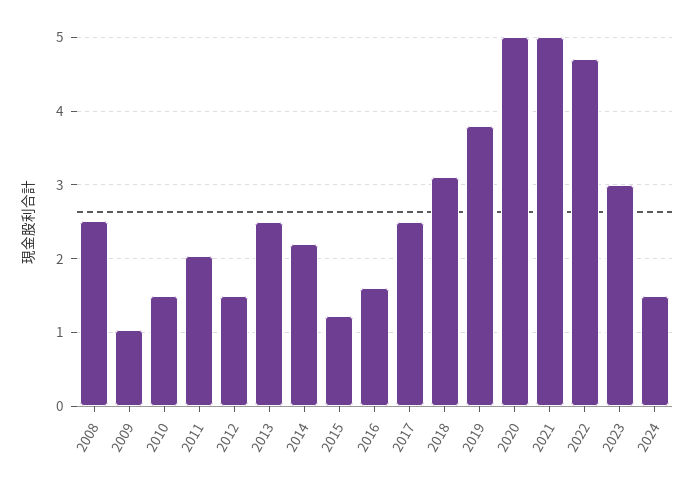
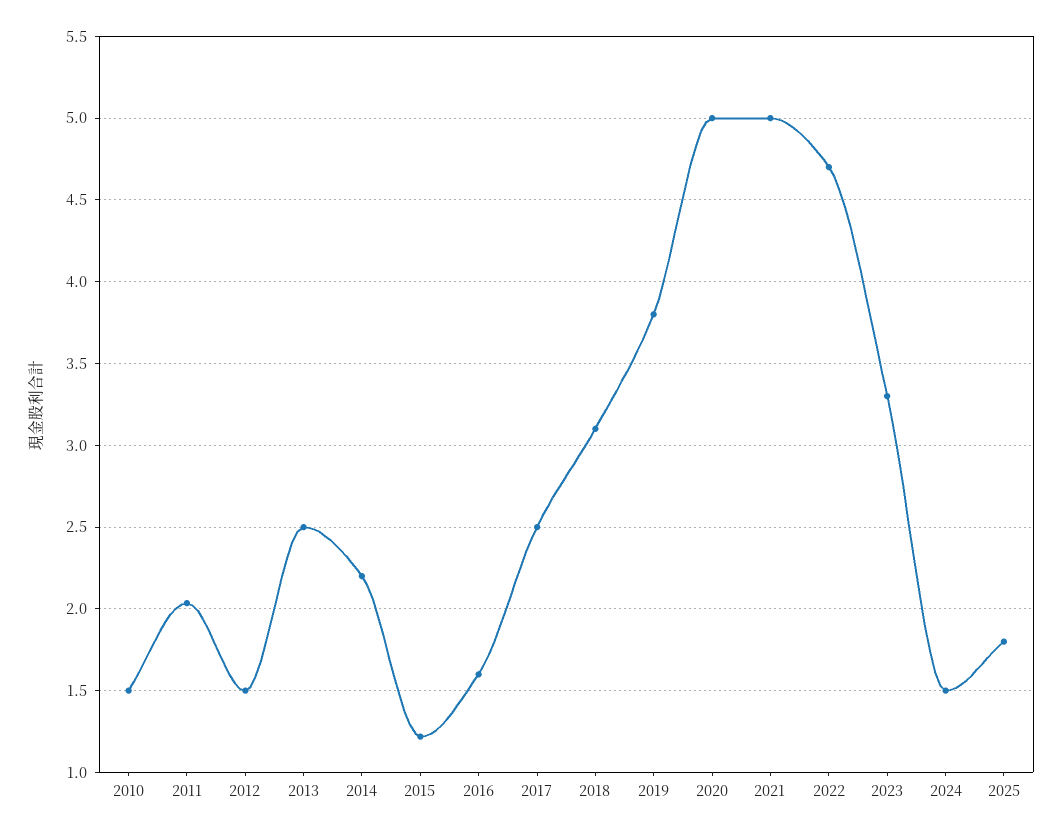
2008: 2.5 -> none
2009: 1 -> none
2023: 3 -> 3.3
2025: none -> 1.8

